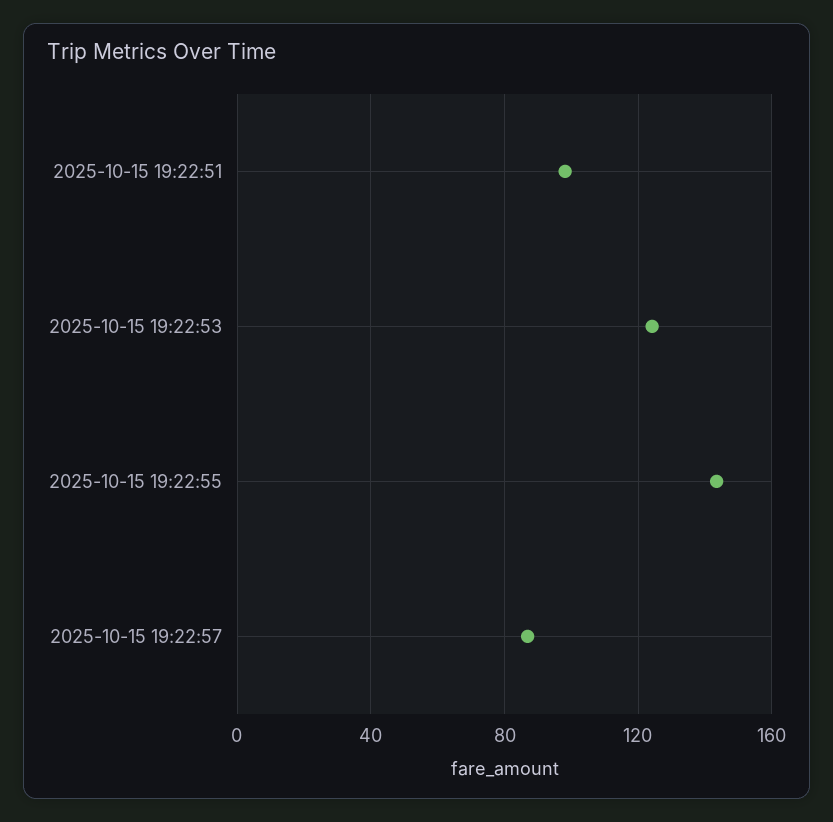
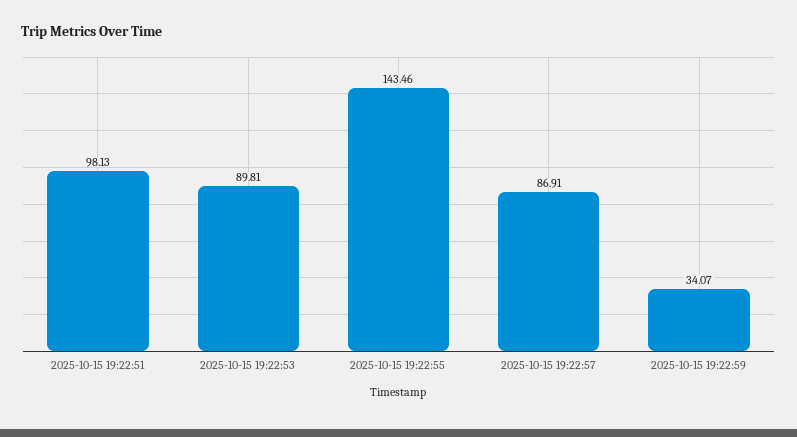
2025-10-15 19:22:53: 125 -> 89.81
2025-10-15 19:22:59: none -> 34.07

